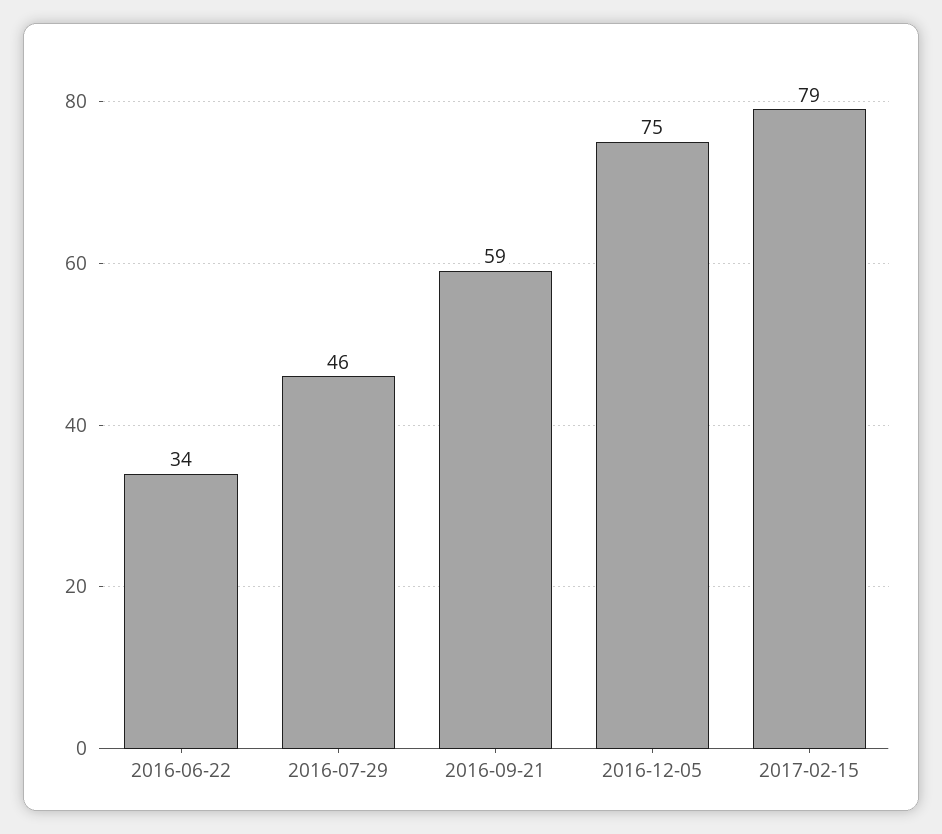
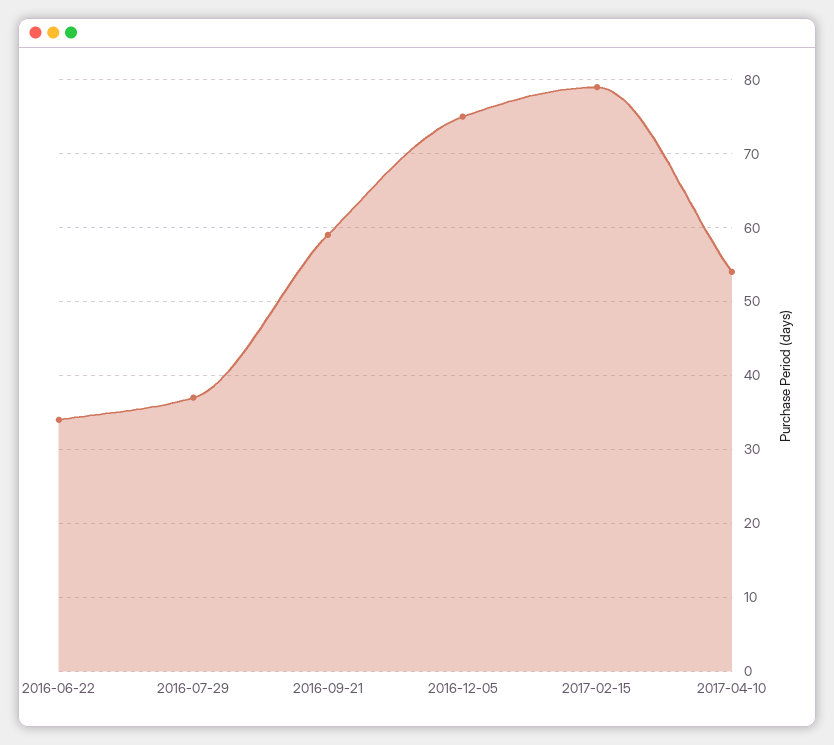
2016-07-29: 46 -> 37
2017-04-10: none -> 54

